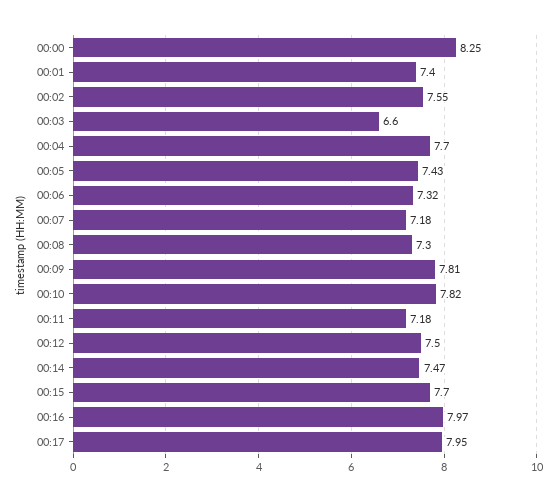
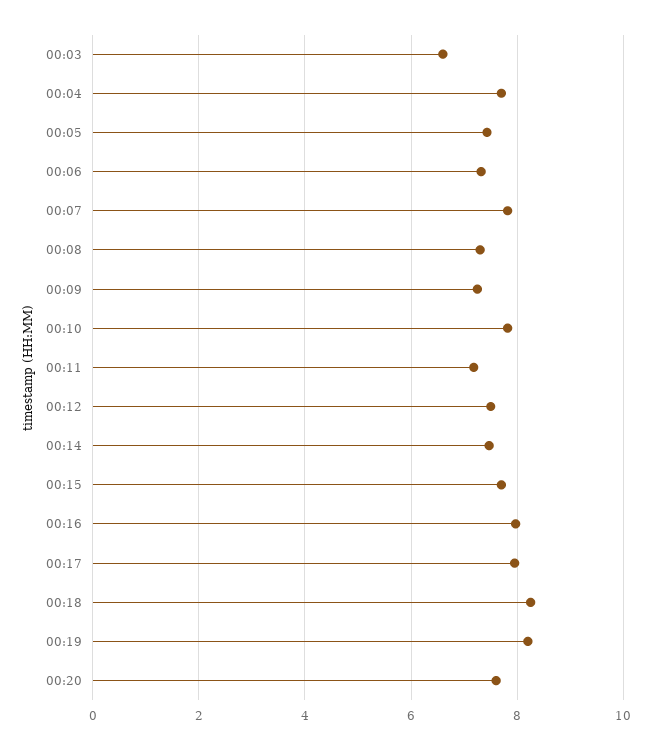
00:00: 8.25 -> none
00:01: 7.4 -> none
00:02: 7.55 -> none
00:07: 7.18 -> 7.8
00:09: 7.81 -> 7.2
00:18: none -> 8.2
00:19: none -> 8.2
00:20: none -> 7.6

